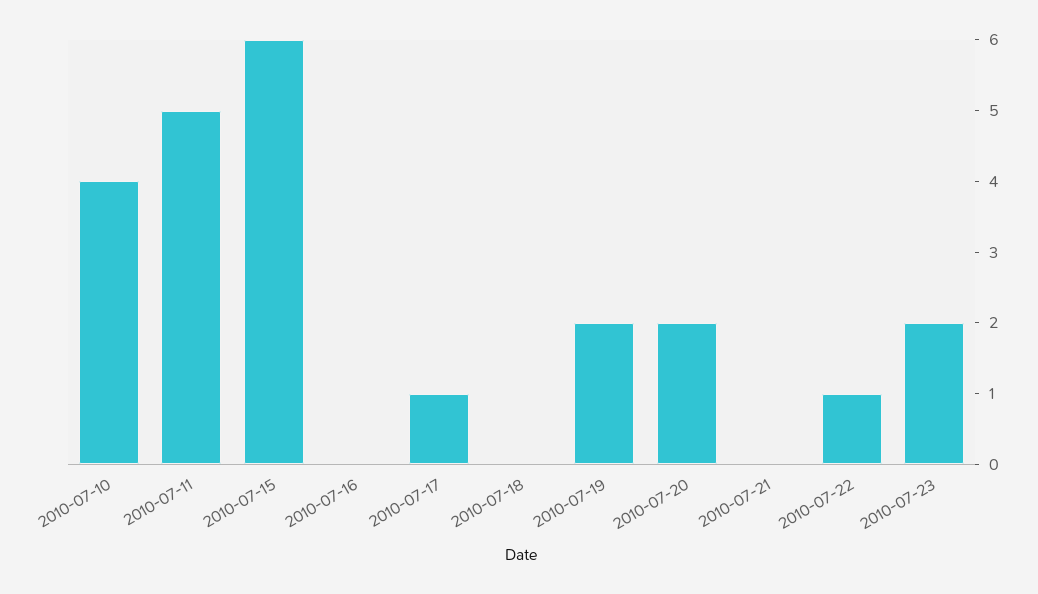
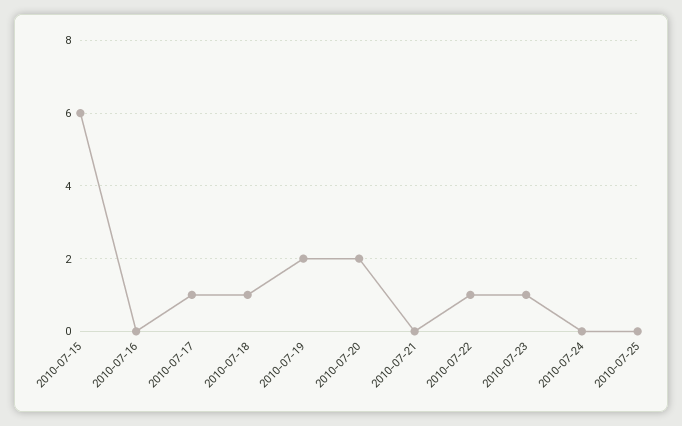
2010-07-10: 4 -> none
2010-07-11: 5 -> none
2010-07-18: 0 -> 1
2010-07-23: 2 -> 1
2010-07-24: none -> 0
2010-07-25: none -> 0

